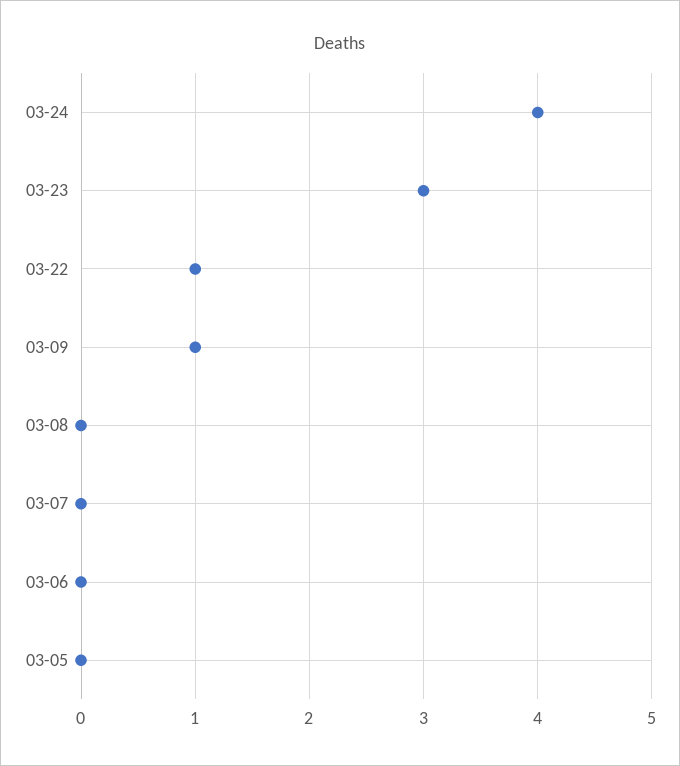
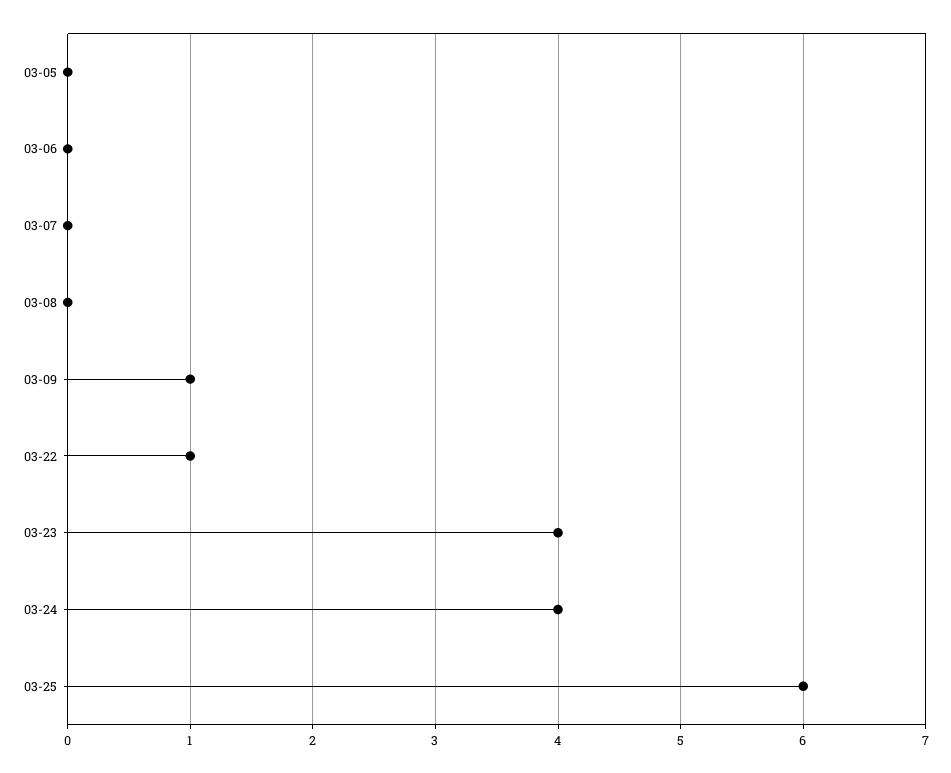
03-23: 3 -> 4
03-25: none -> 6

